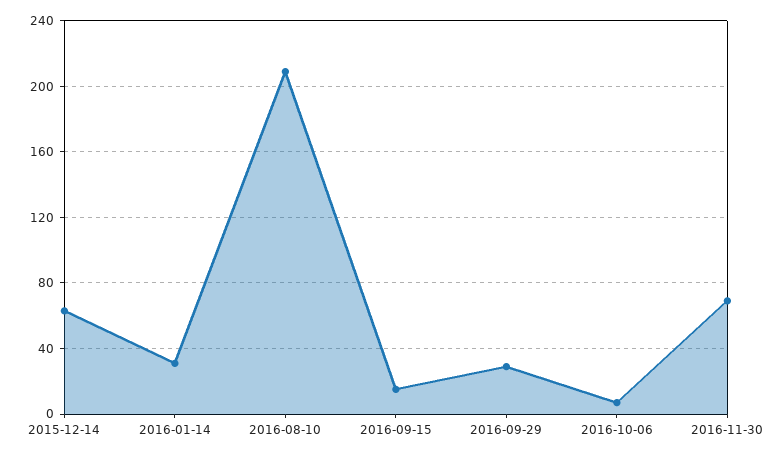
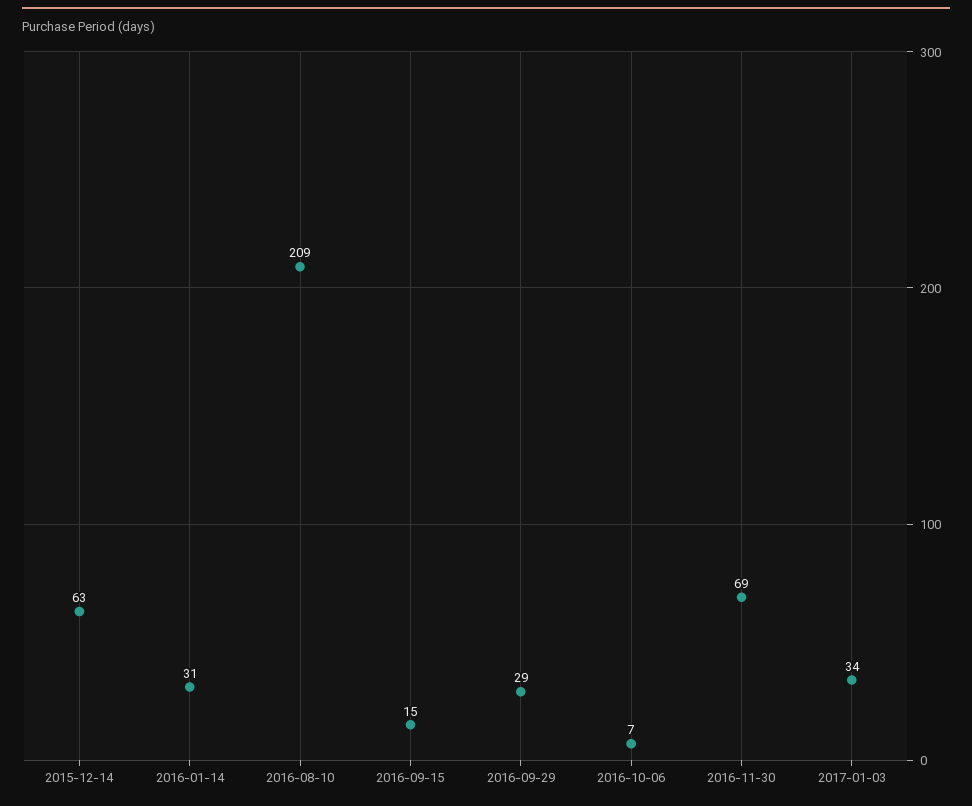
2017-01-03: none -> 34

